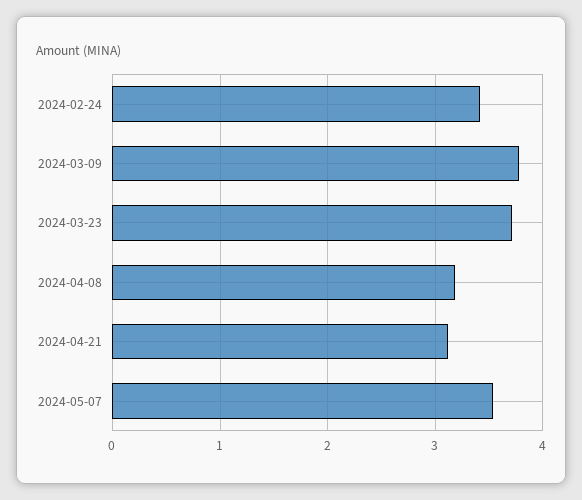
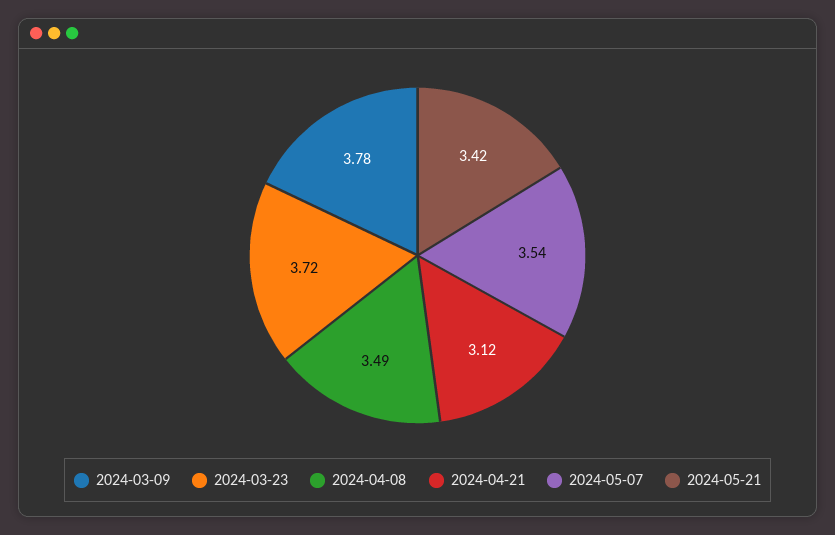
2024-02-24: 3.4 -> none
2024-04-08: 3.2 -> 3.49
2024-05-21: none -> 3.42

